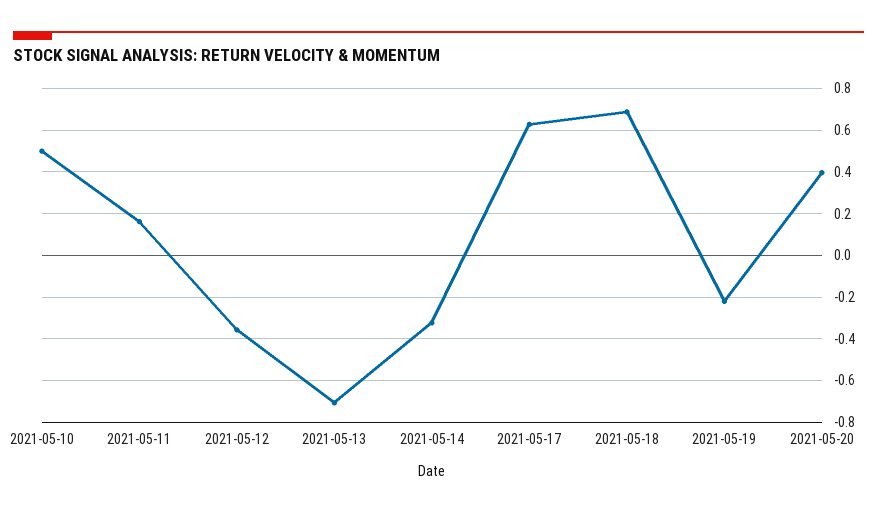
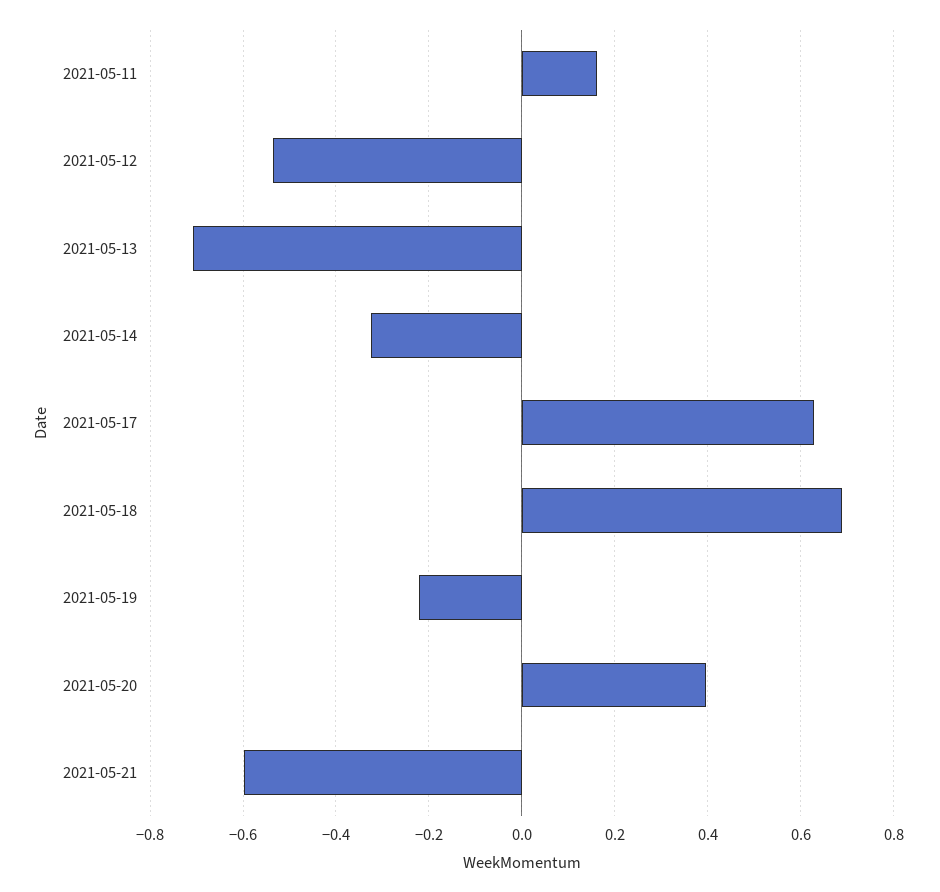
2021-05-10: 0.5 -> none
2021-05-12: -0.35 -> -0.54
2021-05-21: none -> -0.6

